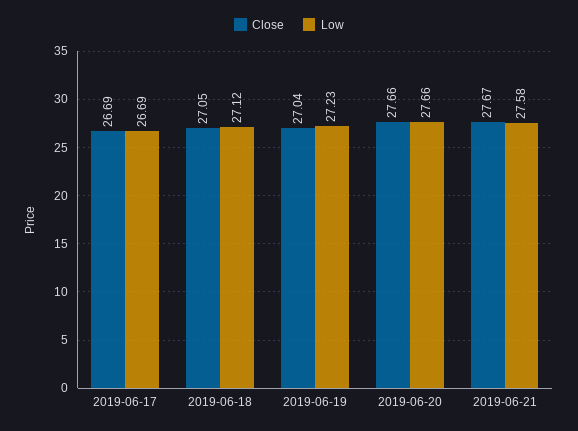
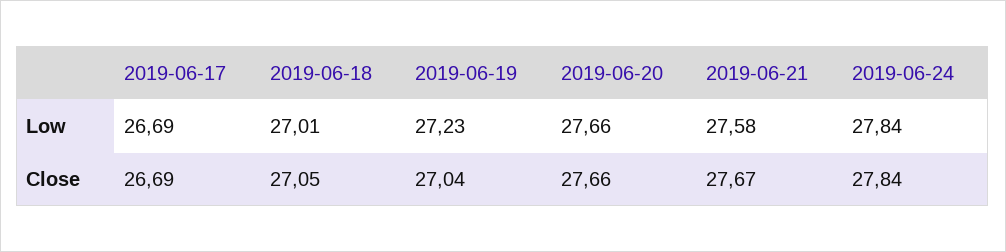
Low, 2019-06-18: 27.12 -> 27.01
Low, 2019-06-24: none -> 27.84
Close, 2019-06-24: none -> 27.84

